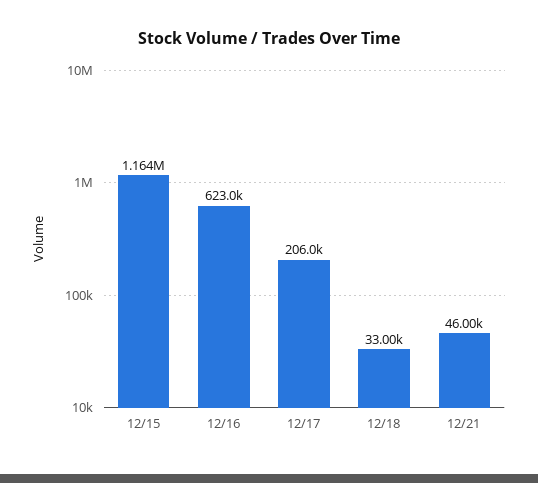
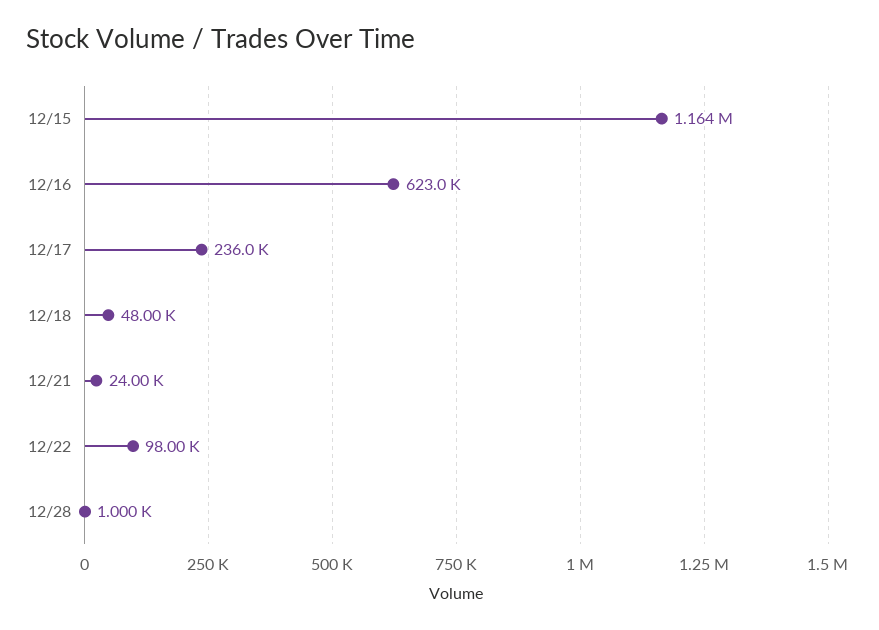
12/17: 206000 -> 236000
12/18: 33000 -> 48000
12/21: 46000 -> 24000
12/22: none -> 98000
12/28: none -> 1000

